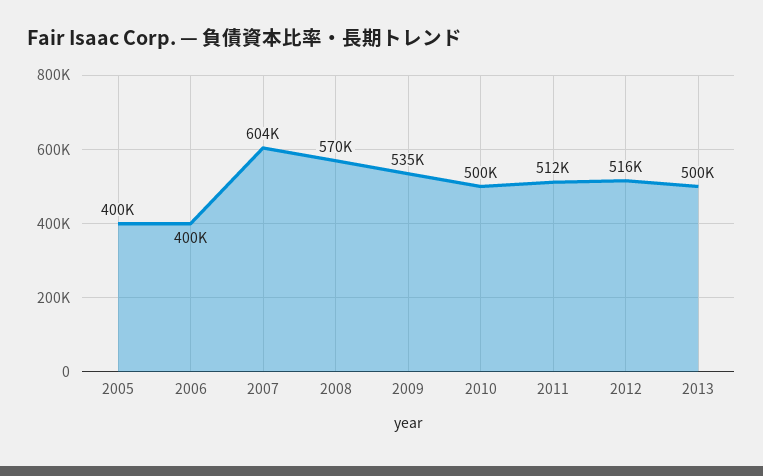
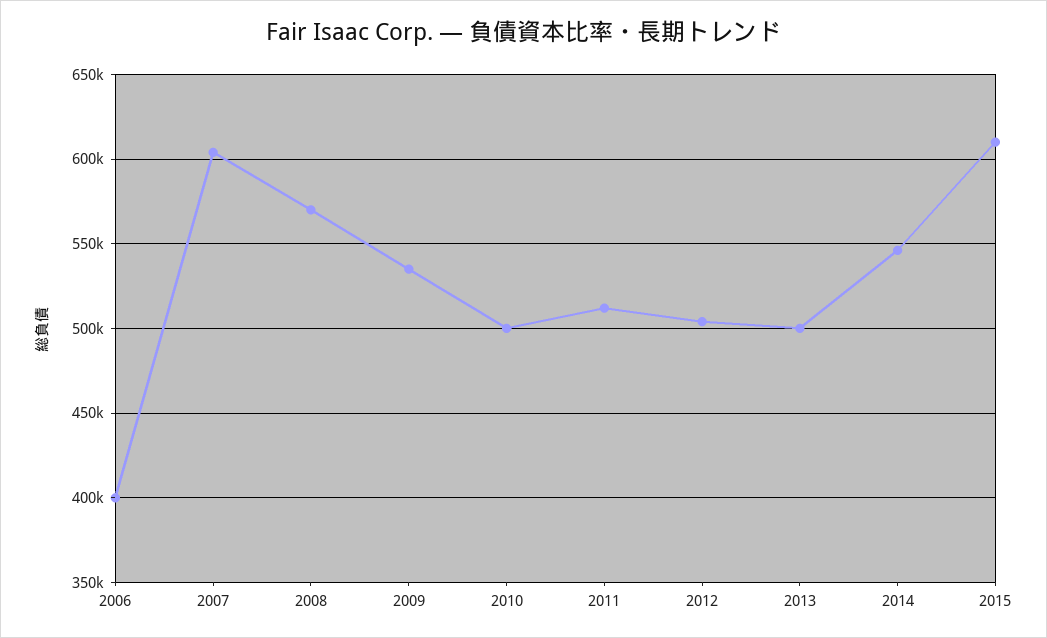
2005: 400000 -> none
2012: 516000 -> 505000
2014: none -> 545000
2015: none -> 610000

